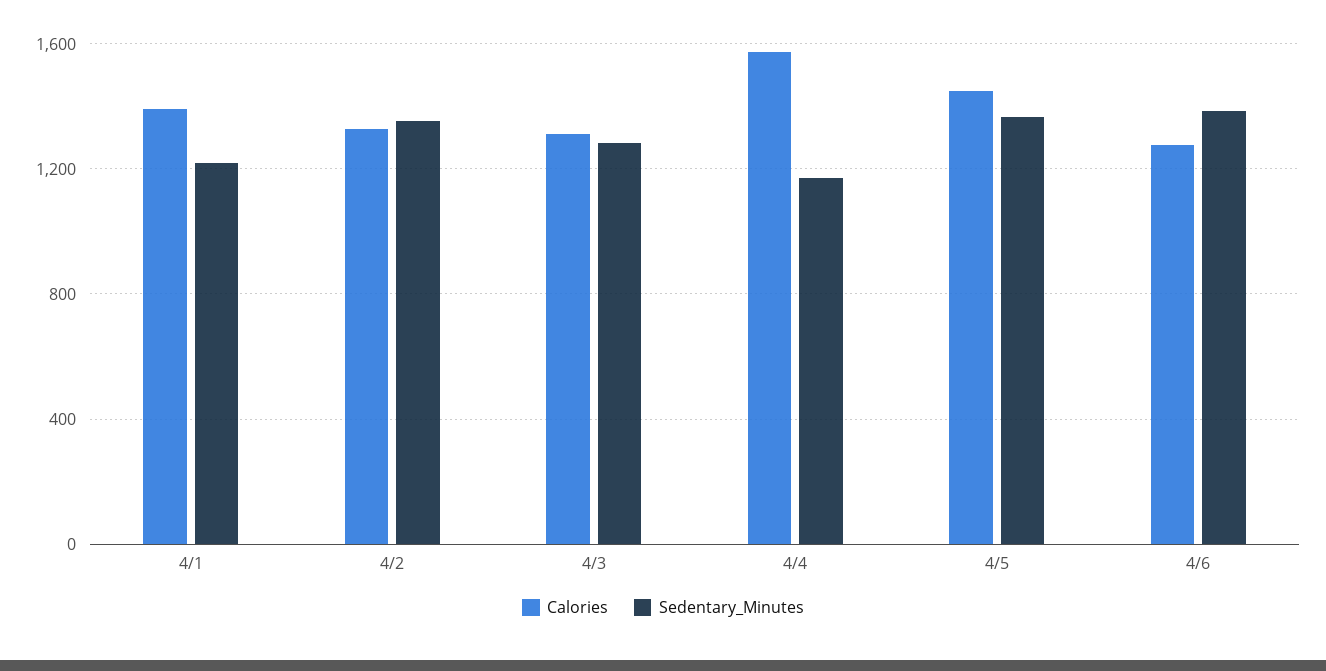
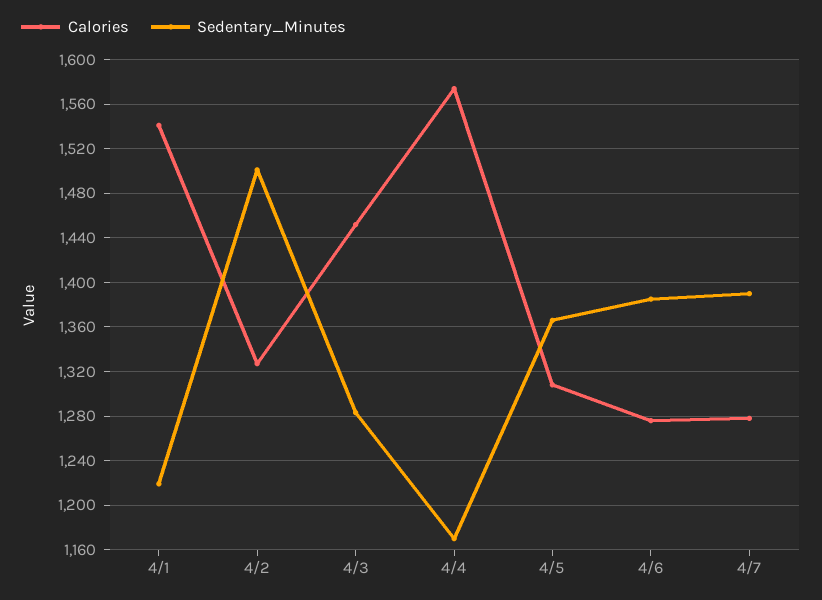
Calories, 4/1: 1400 -> 1540
Sedentary_Minutes, 4/2: 1350 -> 1500
Calories, 4/3: 1300 -> 1450
Calories, 4/5: 1450 -> 1310
Calories, 4/7: none -> 1280
Sedentary_Minutes, 4/7: none -> 1390

